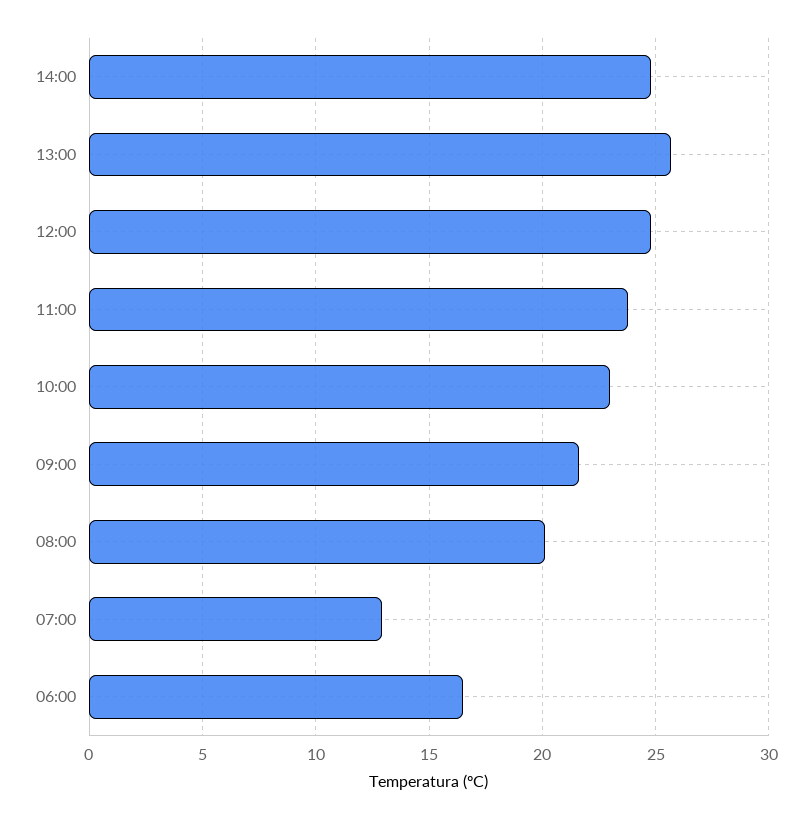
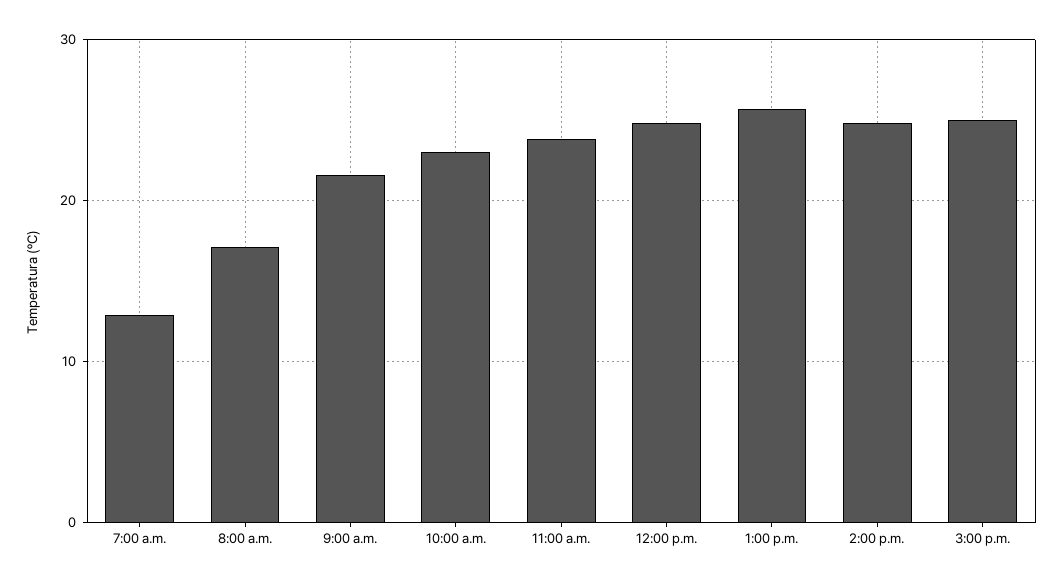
08:00: 20 -> 17
06:00: 16.5 -> none
3:00 p.m.: none -> 25

